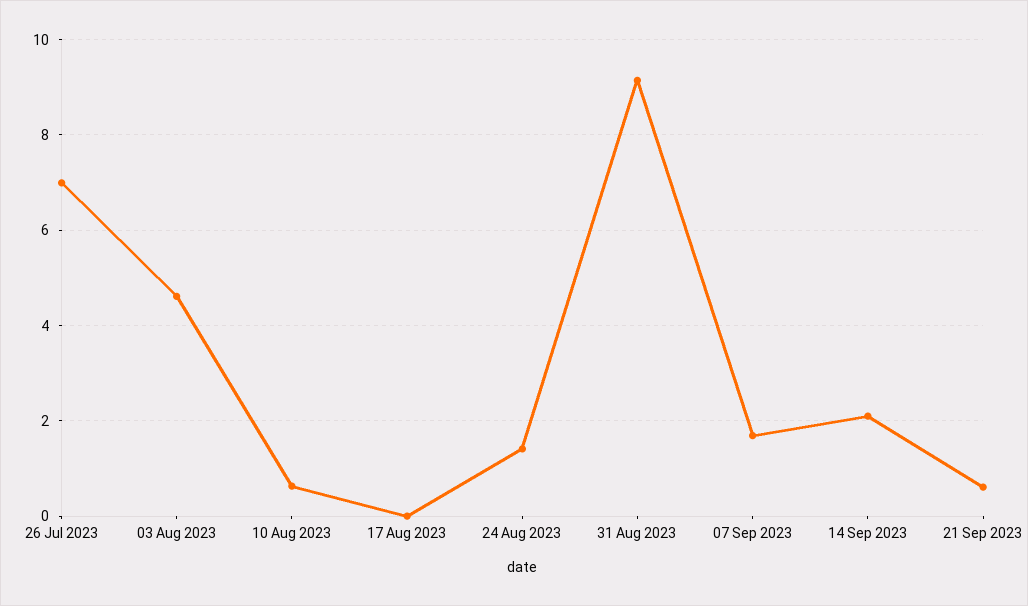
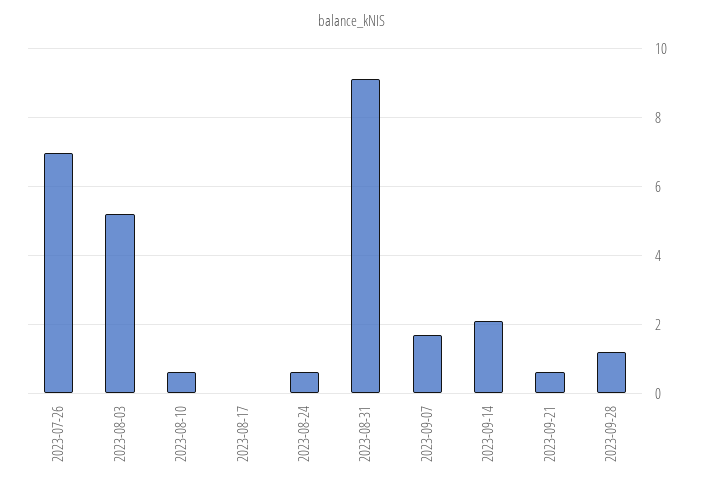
03 Aug 2023: 4.6 -> 5.2
24 Aug 2023: 1.4 -> 0.6
2023-09-28: none -> 1.2

